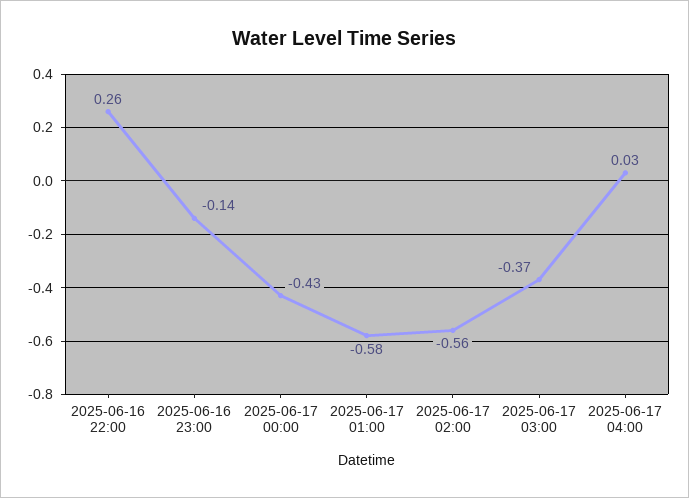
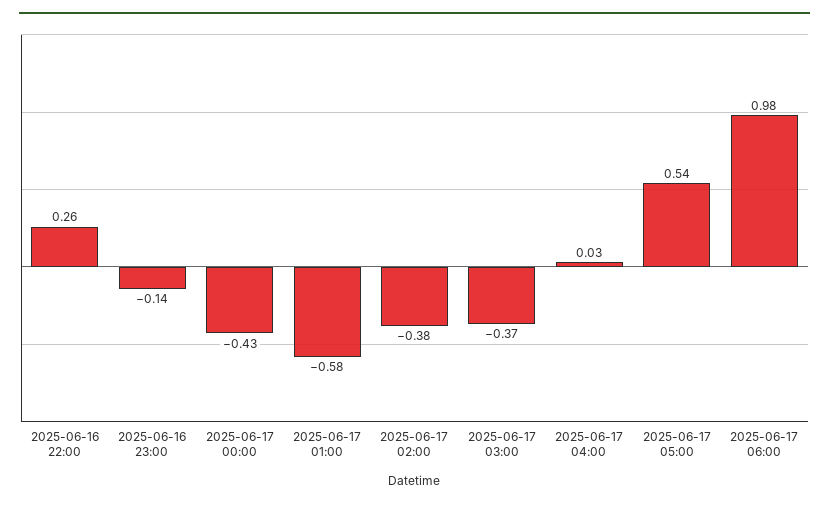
2025-06-17 02:00: -0.56 -> -0.38
2025-06-17 05:00: none -> 0.54
2025-06-17 06:00: none -> 0.98

